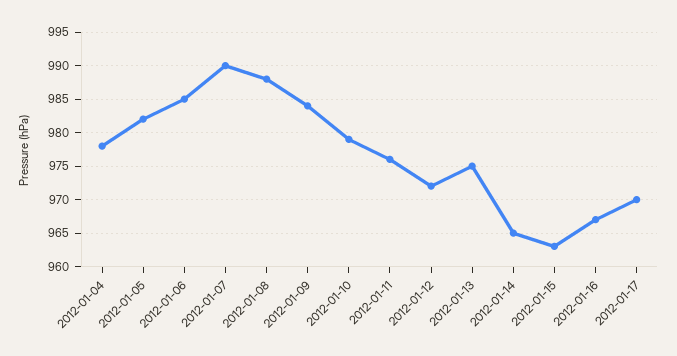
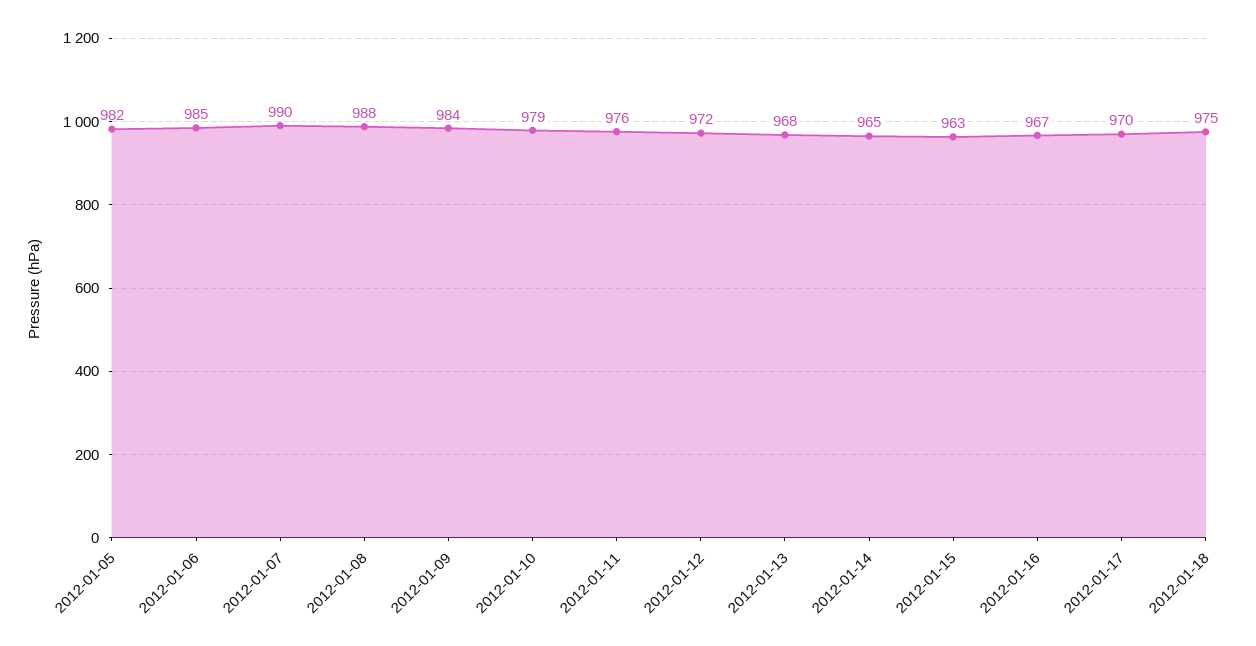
2012-01-04: 978 -> none
2012-01-13: 975 -> 968
2012-01-18: none -> 975

